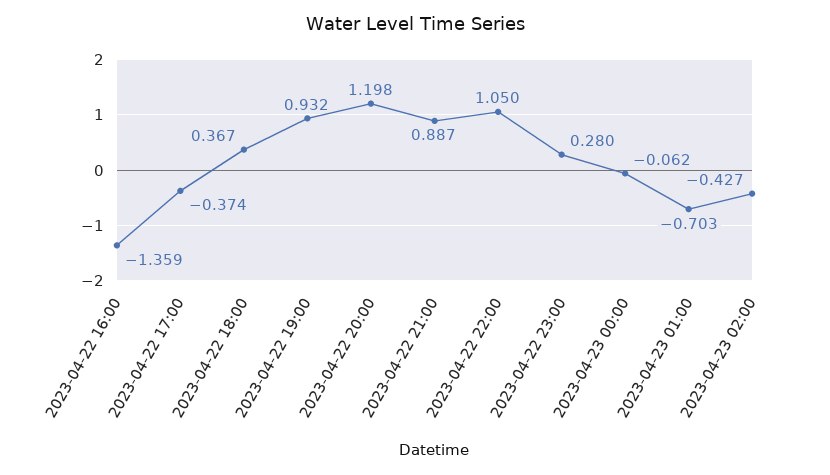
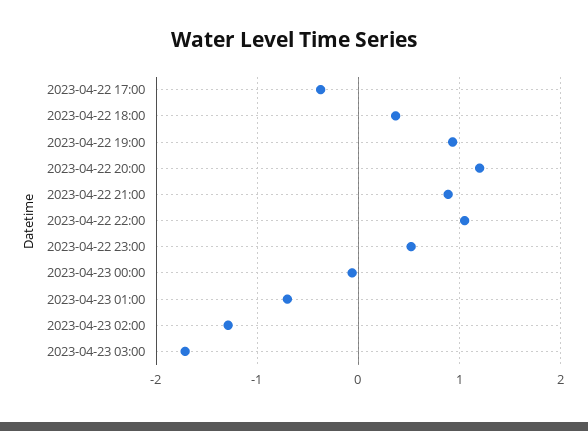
2023-04-22 16:00: -1.359 -> none
2023-04-22 23:00: 0.28 -> 0.5
2023-04-23 02:00: -0.427 -> -1.3
2023-04-23 03:00: none -> -1.7

